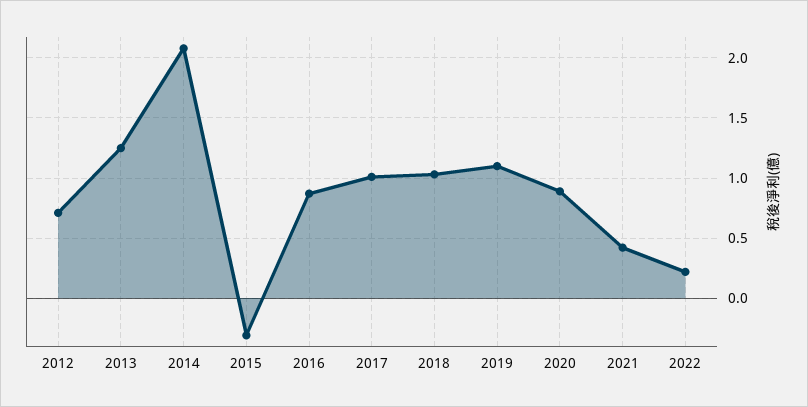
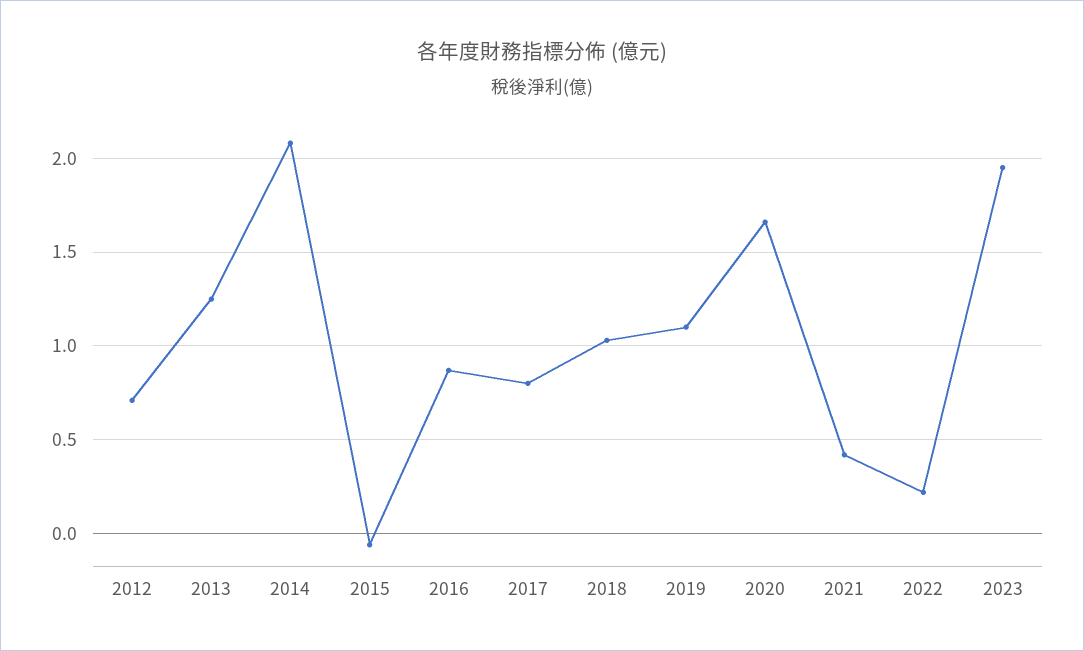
2015: -0.3 -> -0.05
2017: 1 -> 0.8
2020: 0.9 -> 1.65
2023: none -> 1.95

